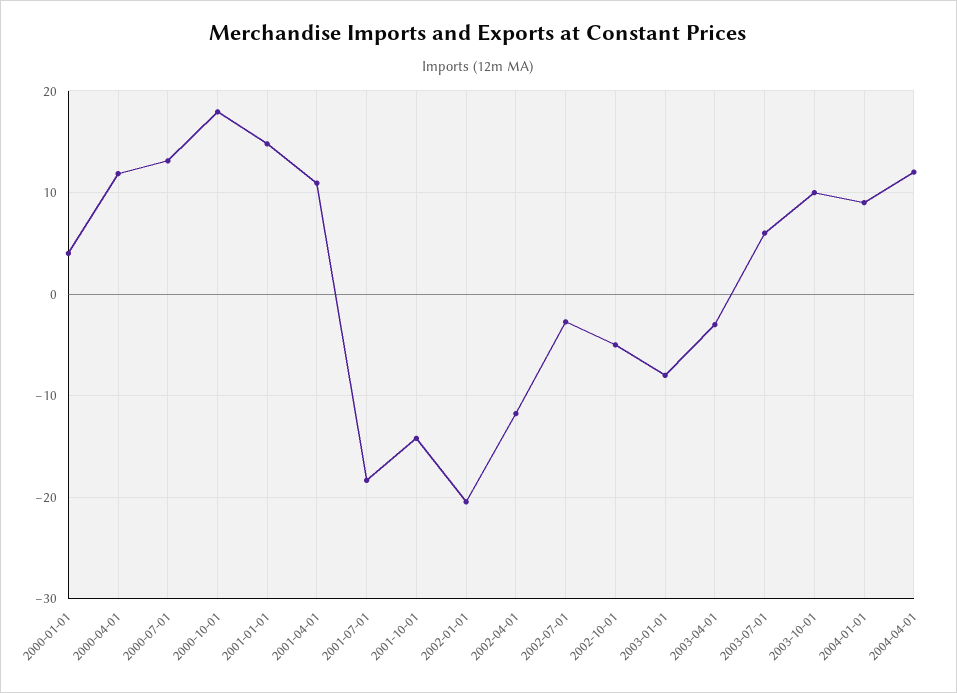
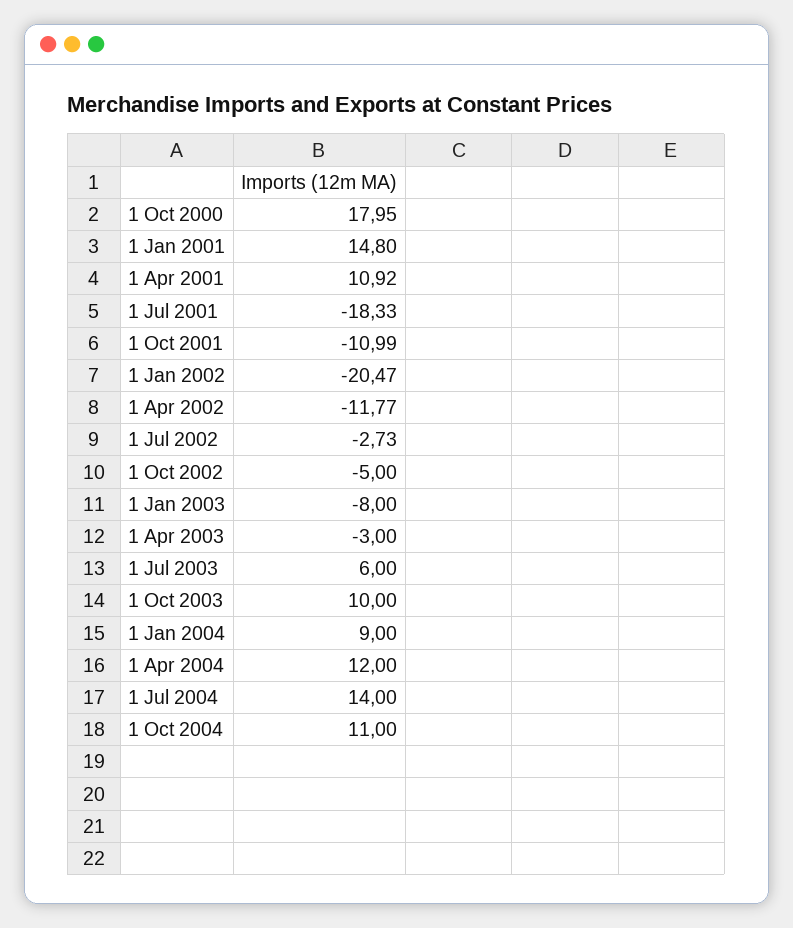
2000-01-01: 4 -> none
2000-04-01: 12 -> none
2000-07-01: 13 -> none
2001-10-01: -14 -> -10.99
1 Jul 2004: none -> 14
1 Oct 2004: none -> 11

